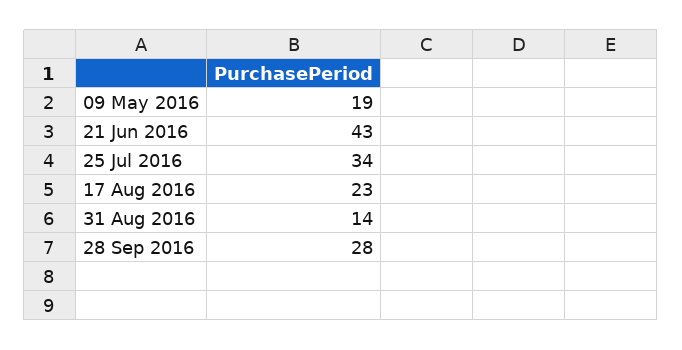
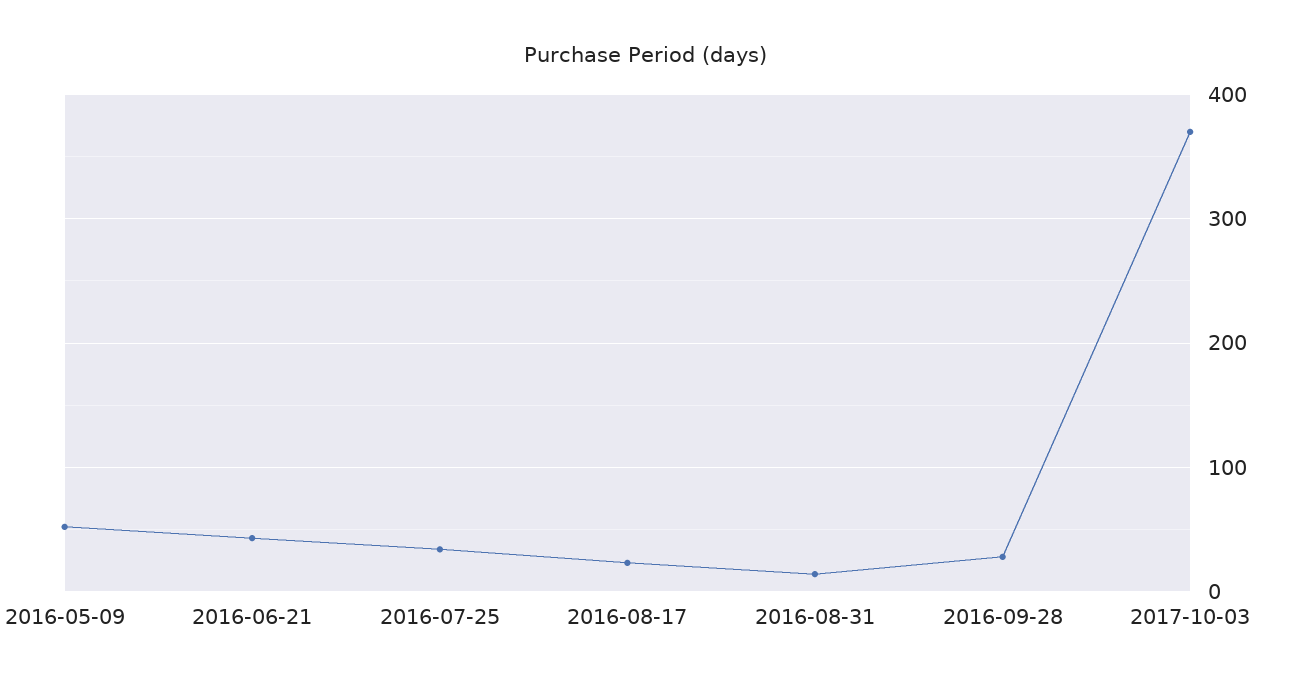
09 May 2016: 19 -> 50
2017-10-03: none -> 370

